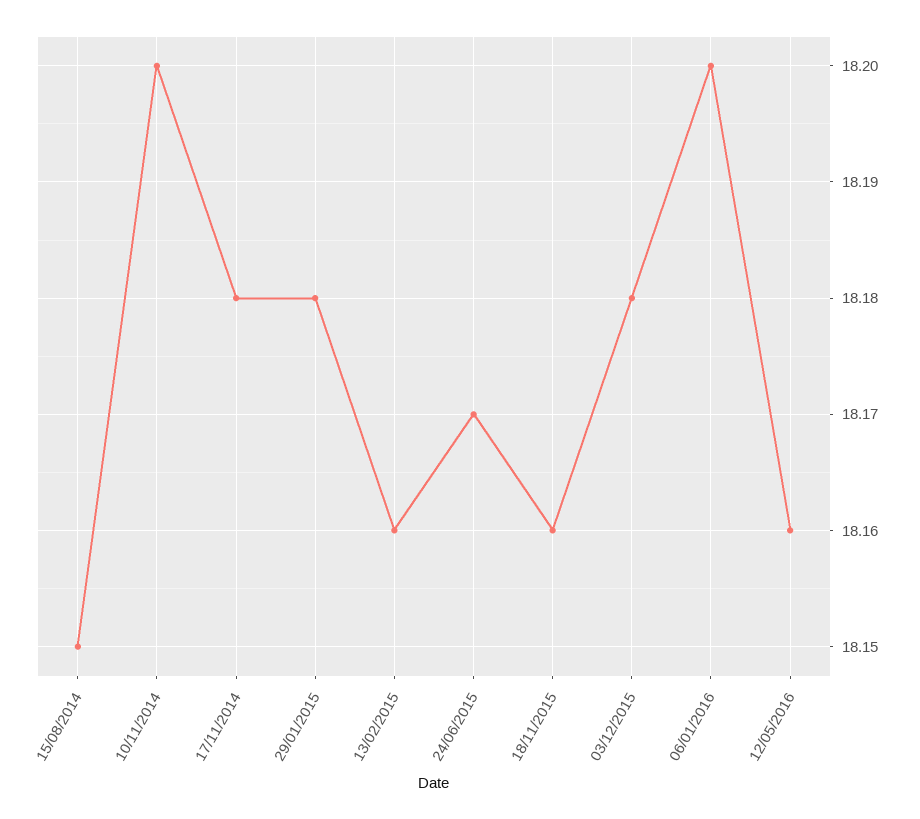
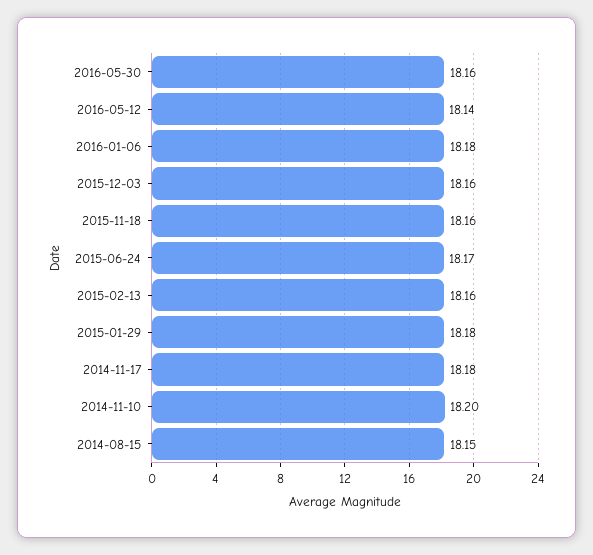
03/12/2015: 18.18 -> 18.16
06/01/2016: 18.2 -> 18.18
12/05/2016: 18.16 -> 18.14
2016-05-30: none -> 18.16

